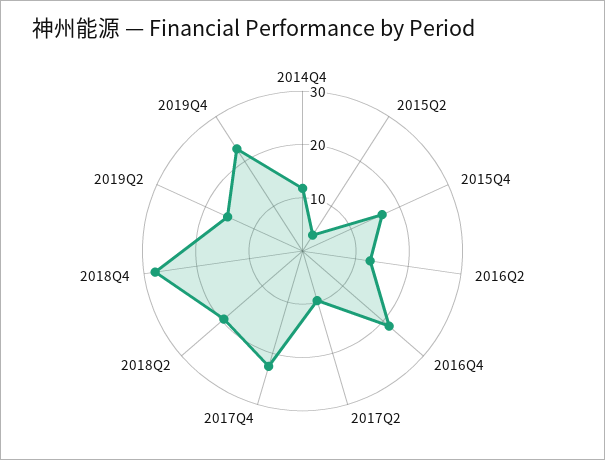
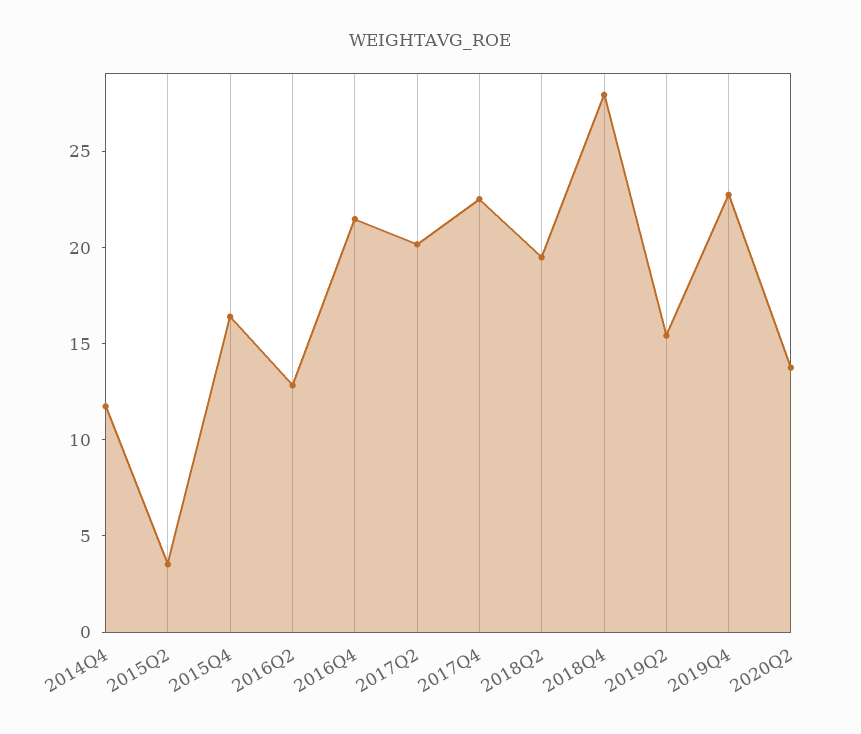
2017Q2: 10 -> 20
2020Q2: none -> 14

